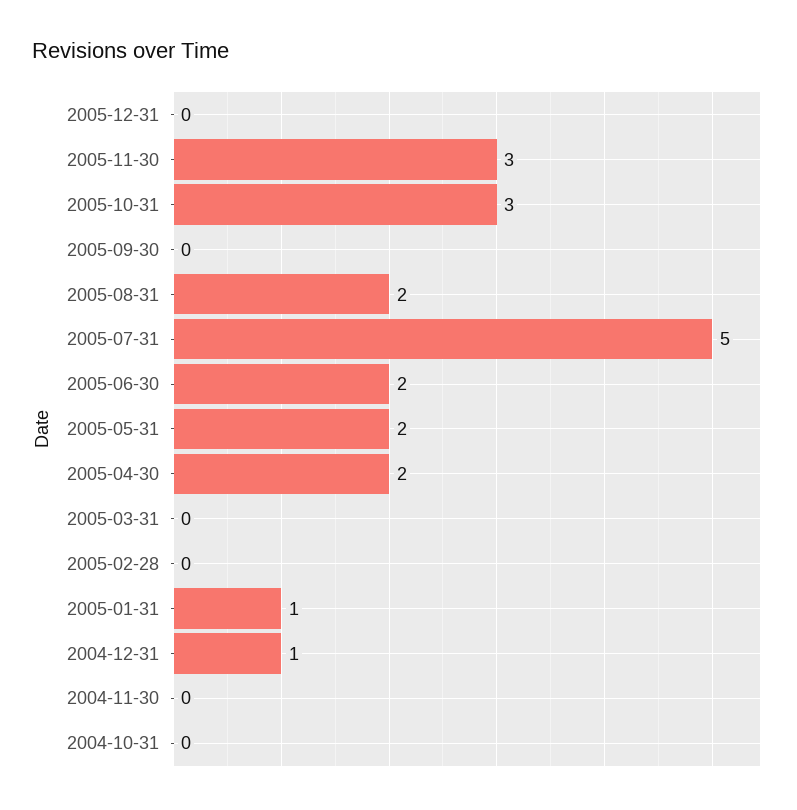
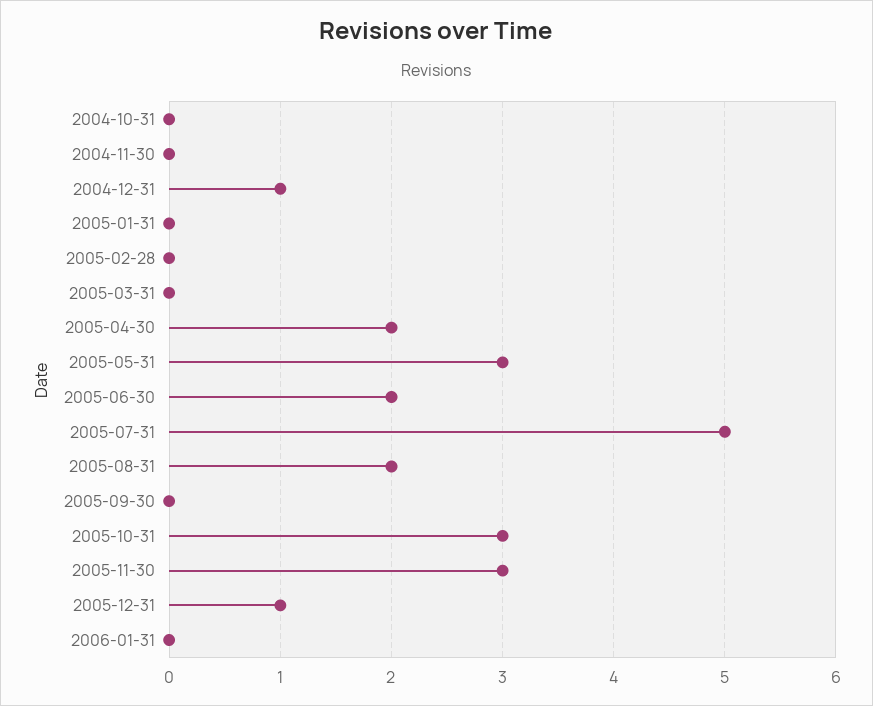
2005-12-31: 0 -> 1
2005-05-31: 2 -> 3
2005-01-31: 1 -> 0
2006-01-31: none -> 0

